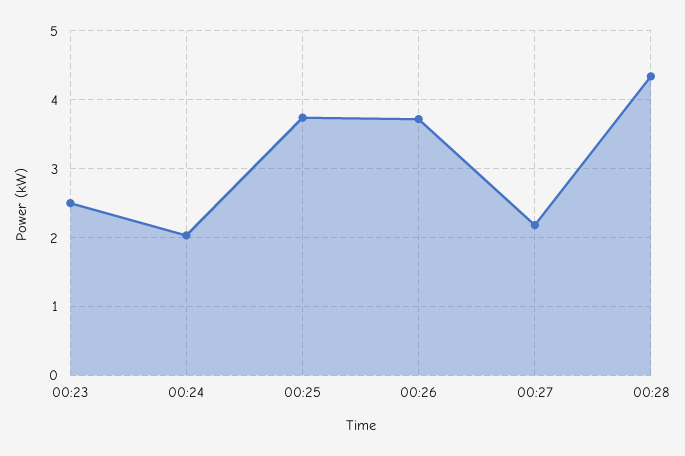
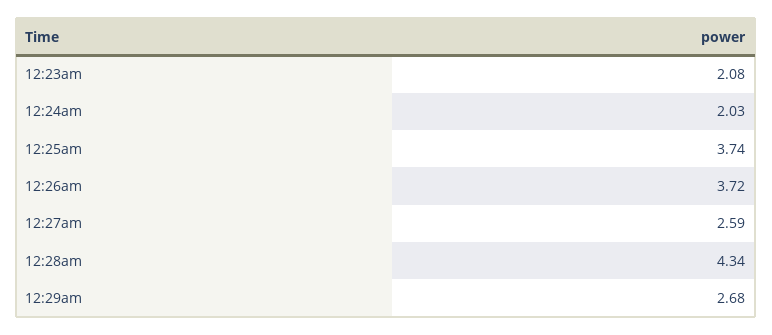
00:23: 2.5 -> 2.08
00:27: 2.2 -> 2.59
12:29am: none -> 2.68

